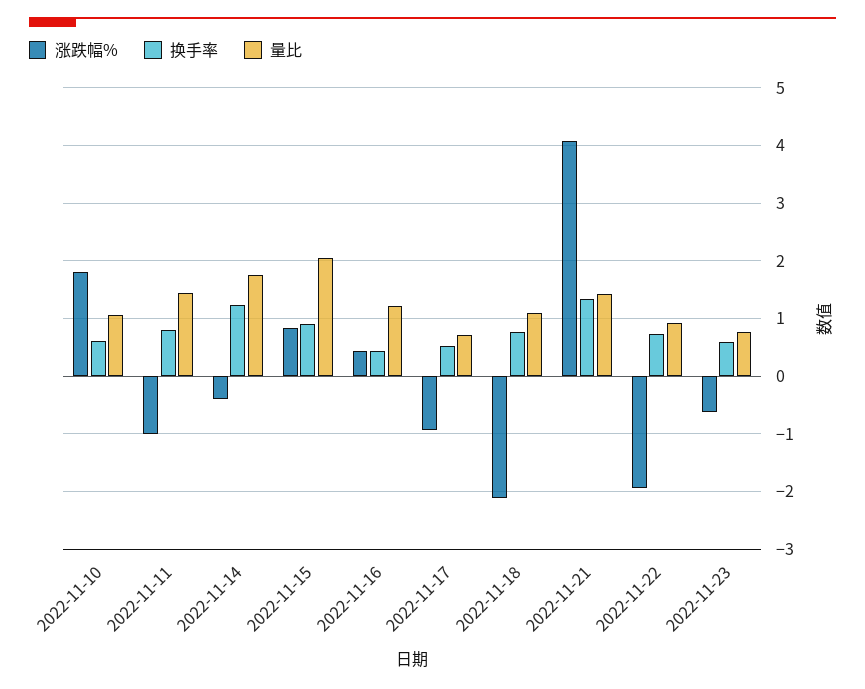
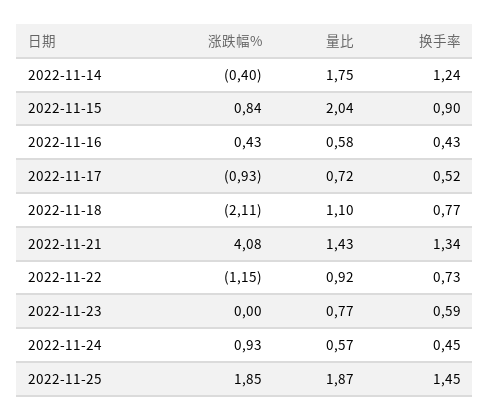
涨跌幅%, 2022-11-10: 1.8 -> none
换手率, 2022-11-10: 0.6 -> none
量比, 2022-11-10: 1 -> none
涨跌幅%, 2022-11-11: -1 -> none
换手率, 2022-11-11: 0.8 -> none
量比, 2022-11-11: 1.4 -> none
量比, 2022-11-16: 1.2 -> 0.58
涨跌幅%, 2022-11-22: -2 -> -1.15
涨跌幅%, 2022-11-23: -0.6 -> 0
涨跌幅%, 2022-11-24: none -> 0.93
量比, 2022-11-24: none -> 0.57
换手率, 2022-11-24: none -> 0.45
涨跌幅%, 2022-11-25: none -> 1.85
量比, 2022-11-25: none -> 1.87
换手率, 2022-11-25: none -> 1.45

